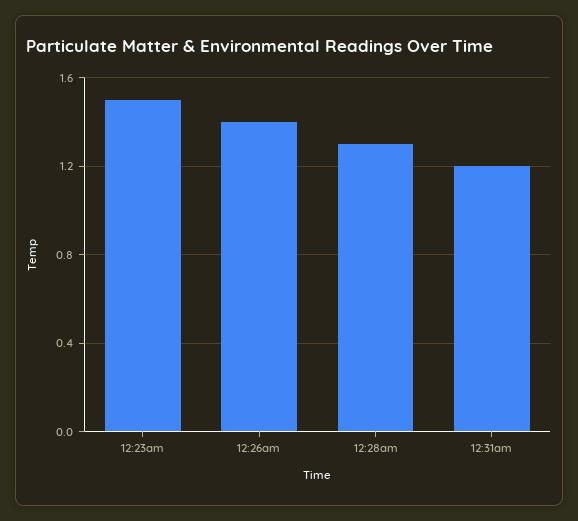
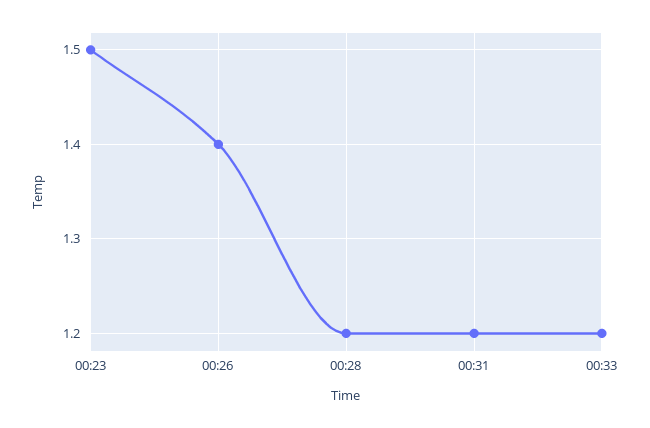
12:28am: 1.3 -> 1.2
00:33: none -> 1.2

